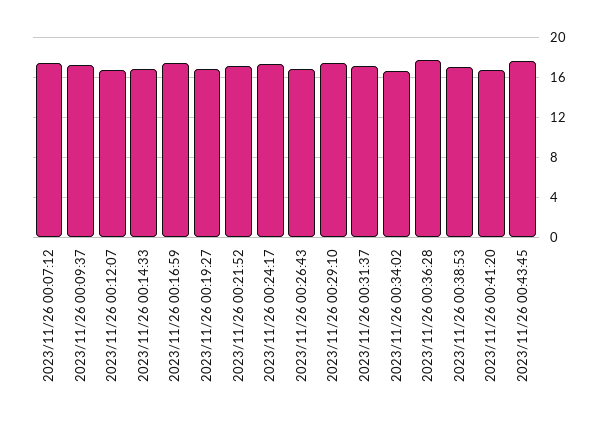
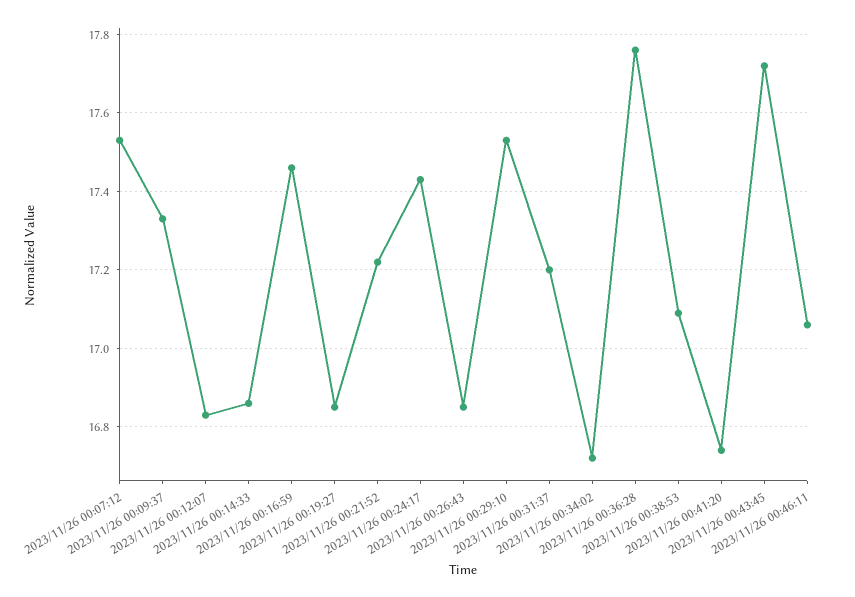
2023/11/26 00:46:11: none -> 17.05

